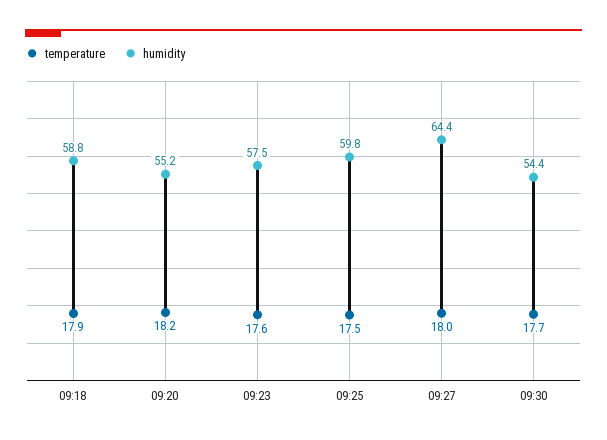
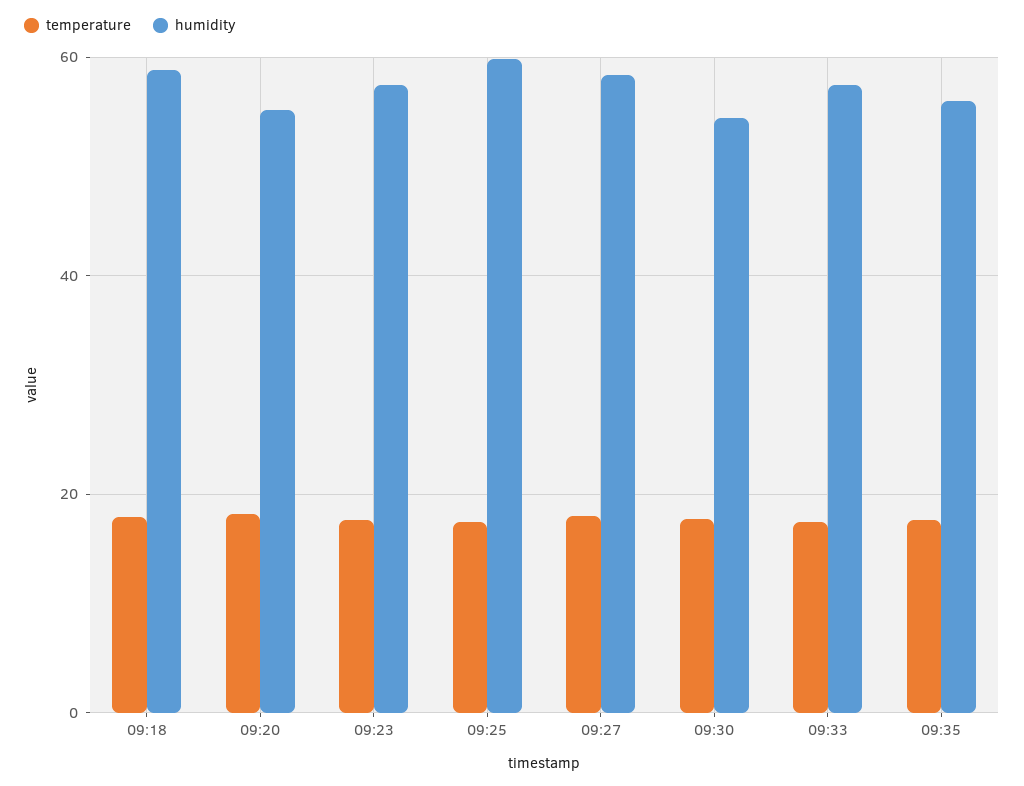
humidity, 09:27: 64.4 -> 58
temperature, 09:33: none -> 18
humidity, 09:33: none -> 58
temperature, 09:35: none -> 18
humidity, 09:35: none -> 56

